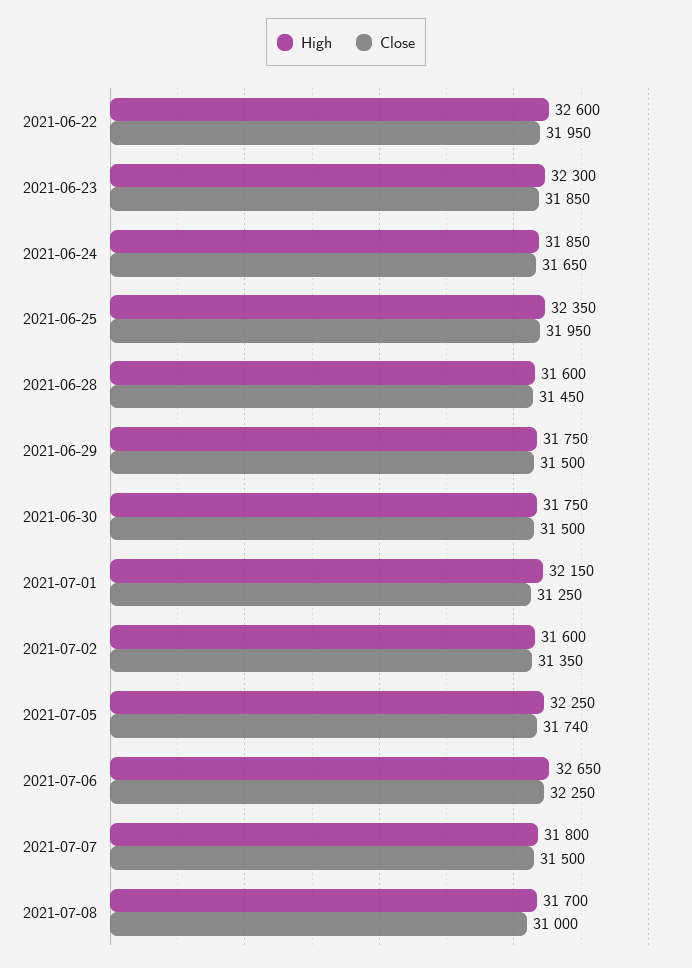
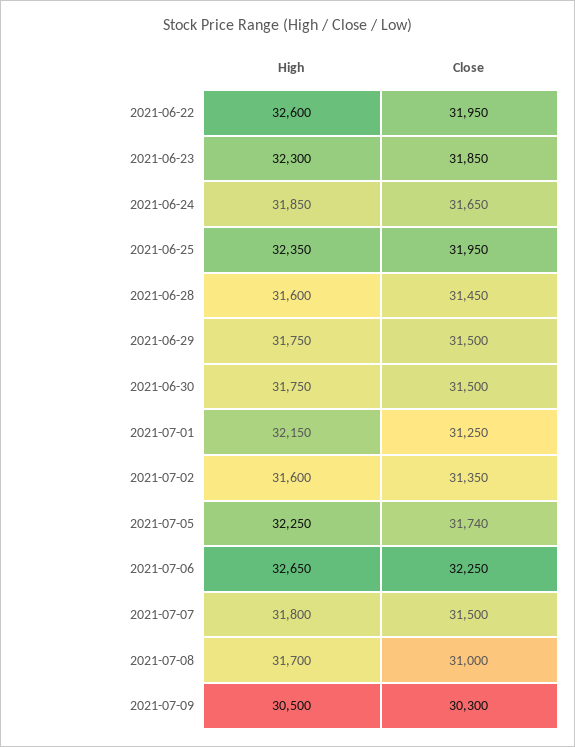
High, 2021-07-09: none -> 30500
Close, 2021-07-09: none -> 30300

